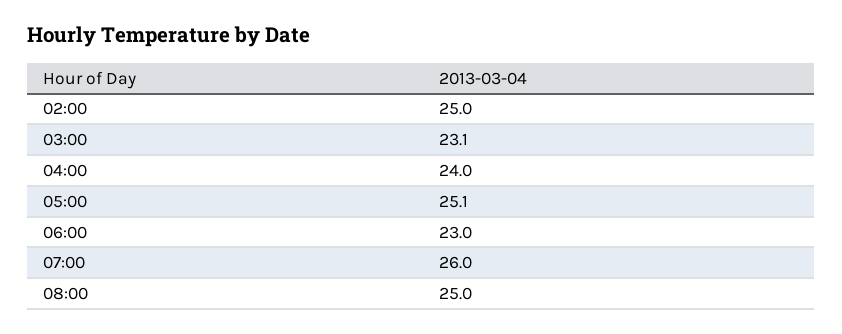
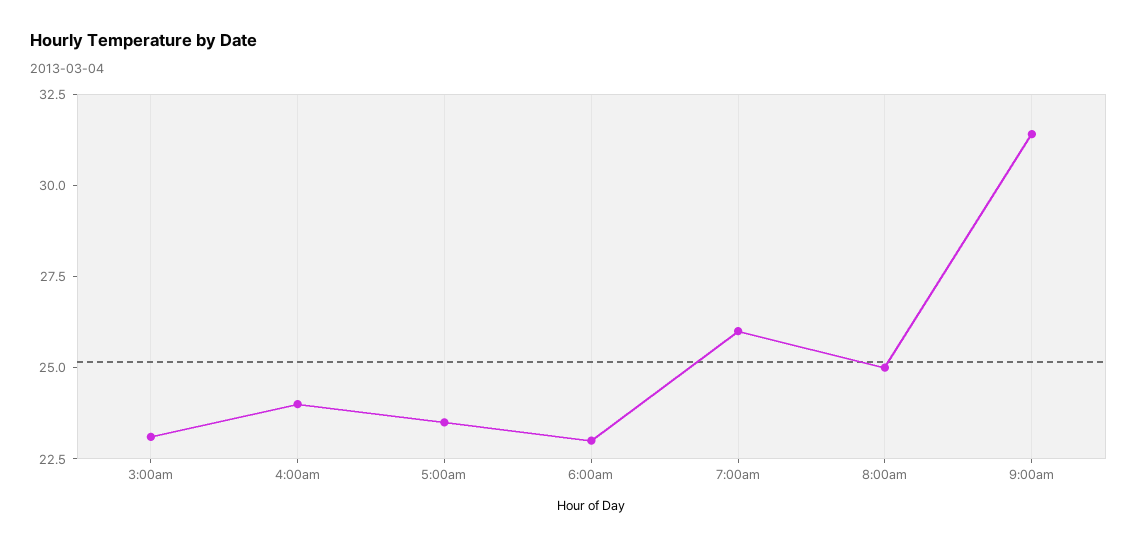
02:00: 25 -> none
05:00: 25.1 -> 23.5
9:00am: none -> 31.5

